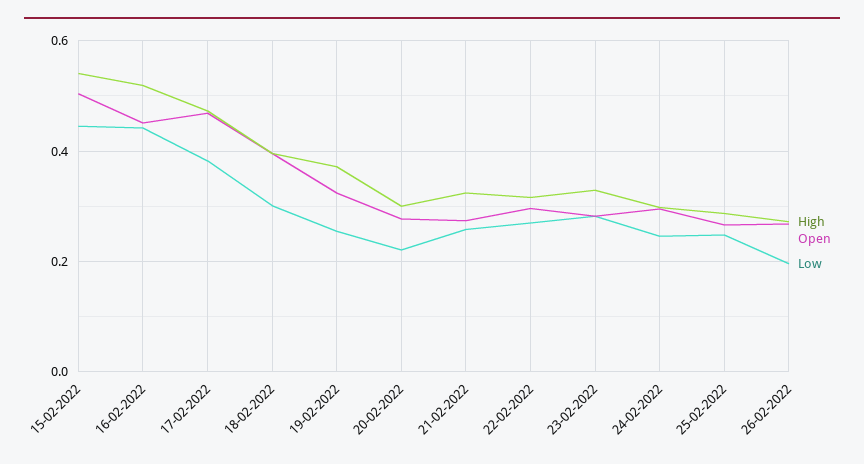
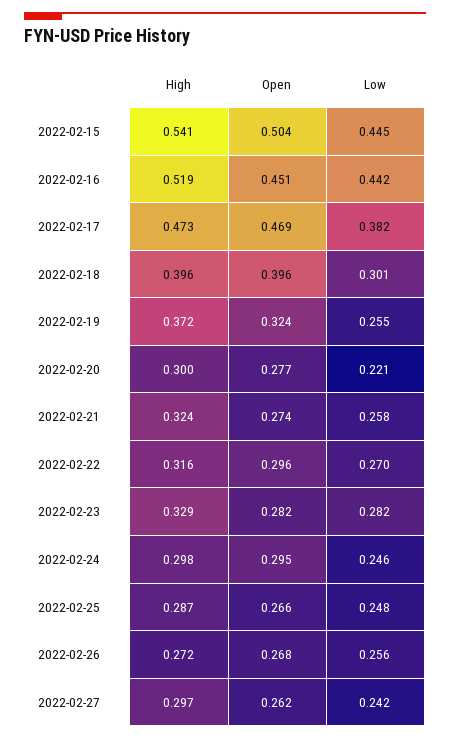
Low, 26-02-2022: 0.2 -> 0.256
High, 2022-02-27: none -> 0.297
Open, 2022-02-27: none -> 0.262
Low, 2022-02-27: none -> 0.242

